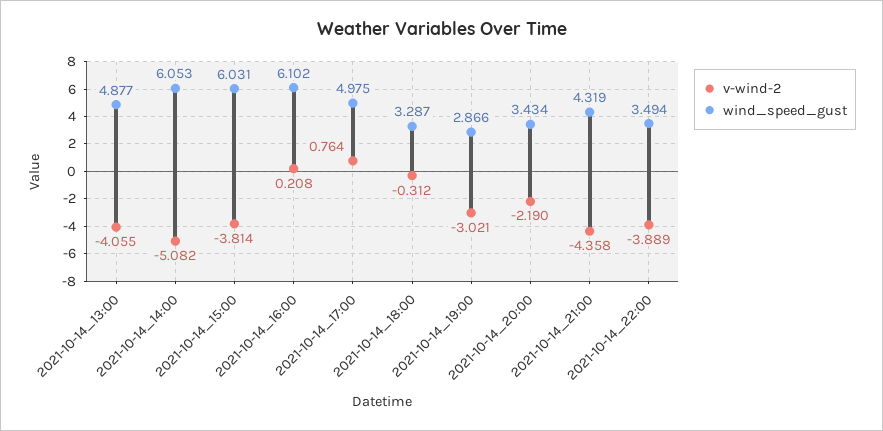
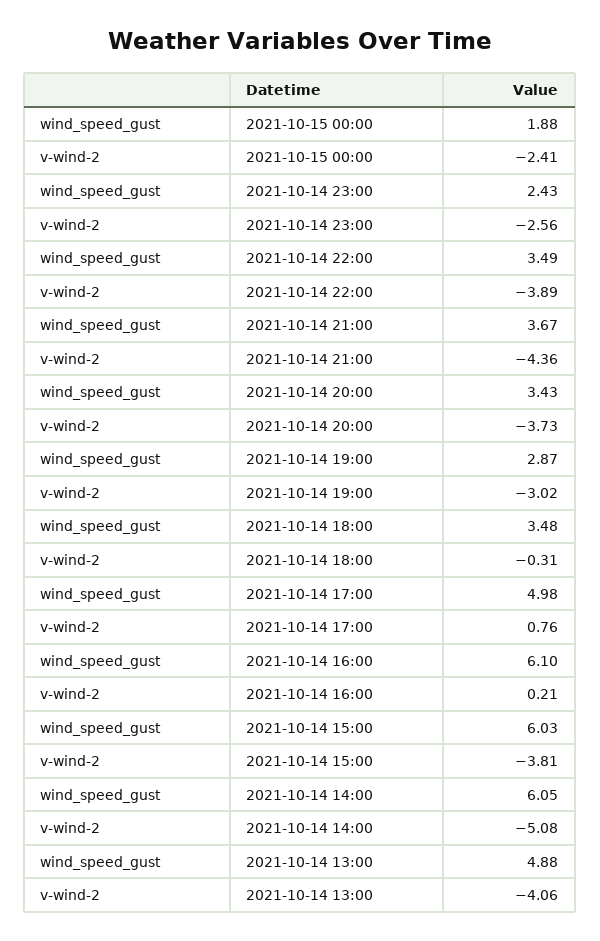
wind_speed_gust, 2021-10-14_18:00: 3.287 -> 3.48
v-wind-2, 2021-10-14_20:00: -2.19 -> -3.73
wind_speed_gust, 2021-10-14_21:00: 4.319 -> 3.67
wind_speed_gust, 2021-10-15 00:00: none -> 1.88
v-wind-2, 2021-10-15 00:00: none -> -2.41
wind_speed_gust, 2021-10-14 23:00: none -> 2.43
v-wind-2, 2021-10-14 23:00: none -> -2.56

